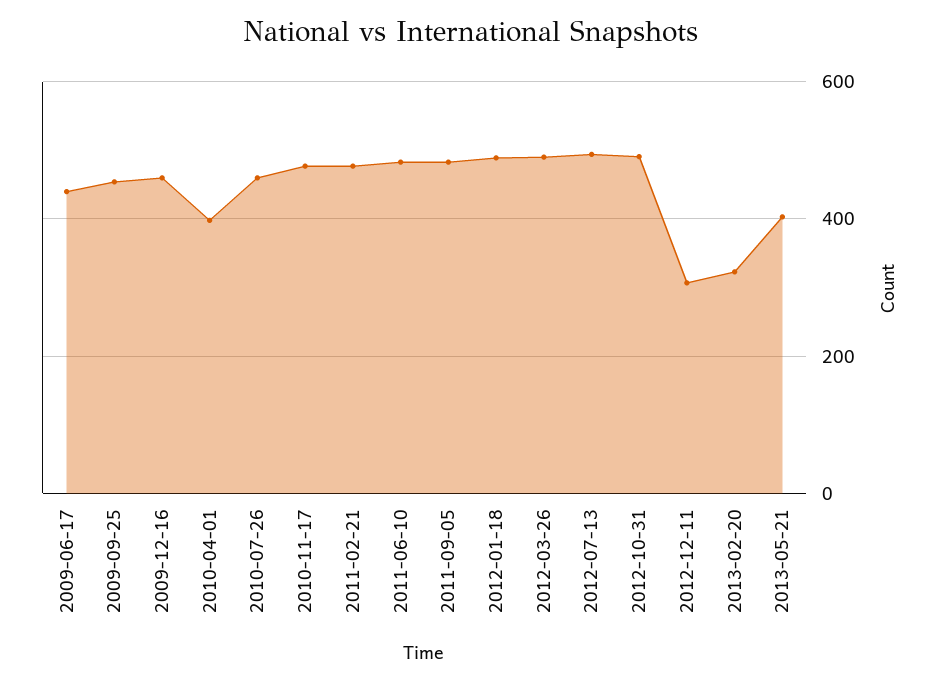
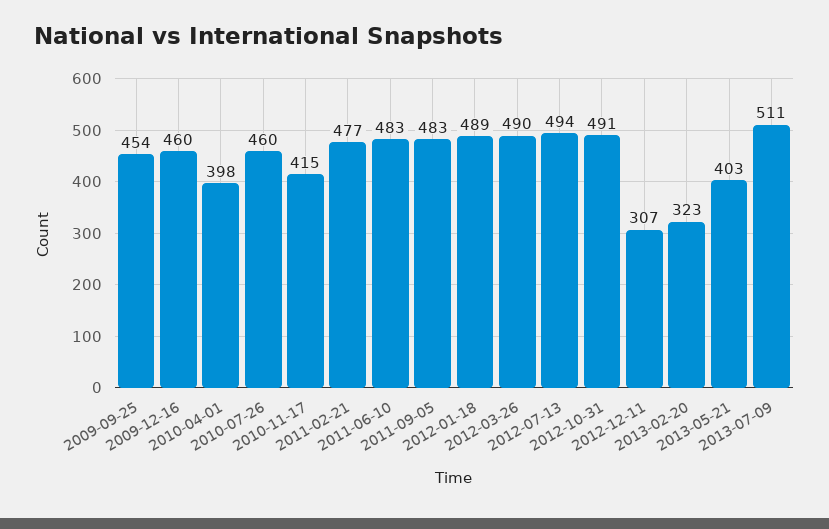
2009-06-17: 440 -> none
2010-11-17: 480 -> 415
2013-07-09: none -> 511

